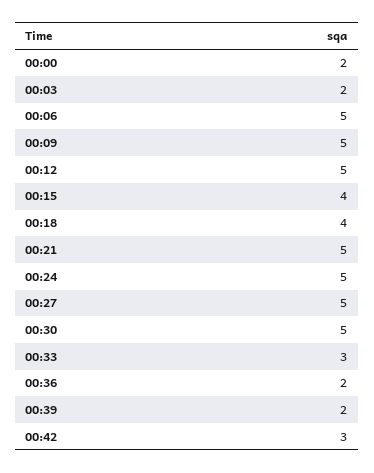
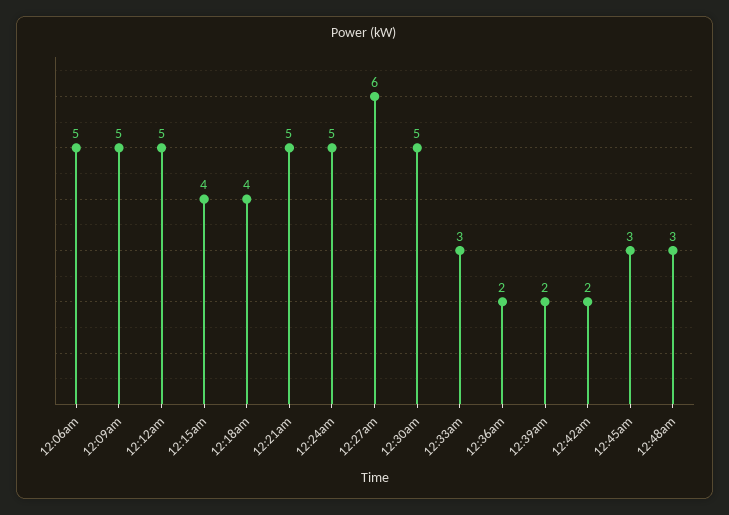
00:00: 2 -> none
00:03: 2 -> none
00:27: 5 -> 6
00:42: 3 -> 2
12:45am: none -> 3
12:48am: none -> 3

